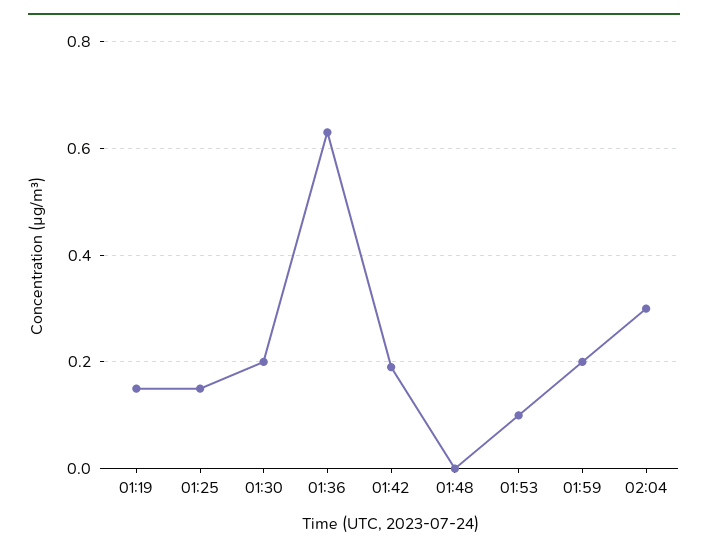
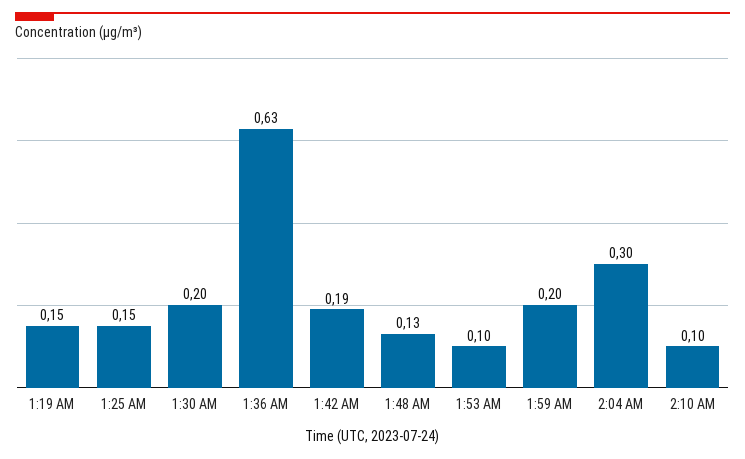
01:48: 0 -> 0.13
2:10 AM: none -> 0.1

